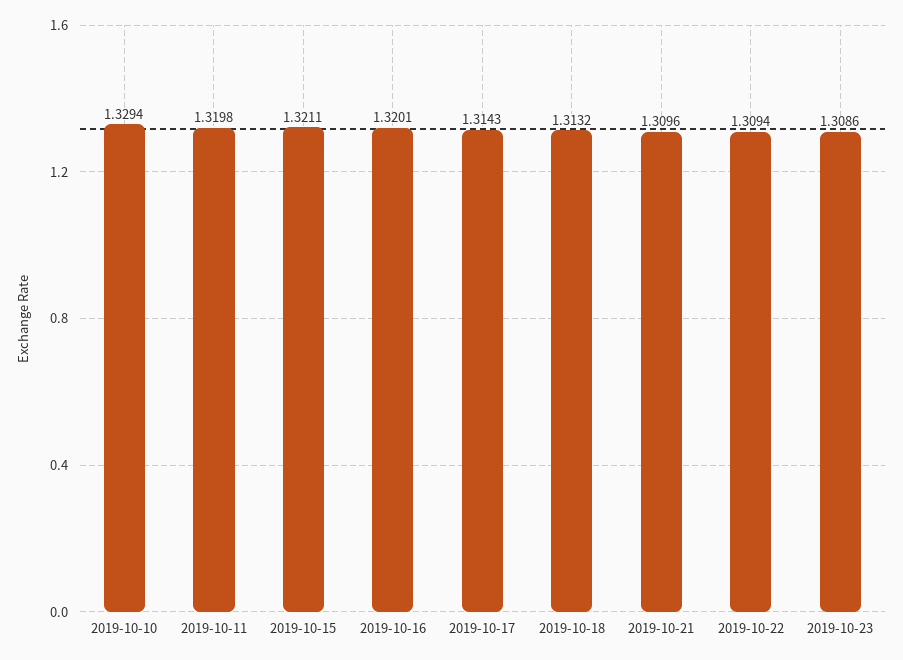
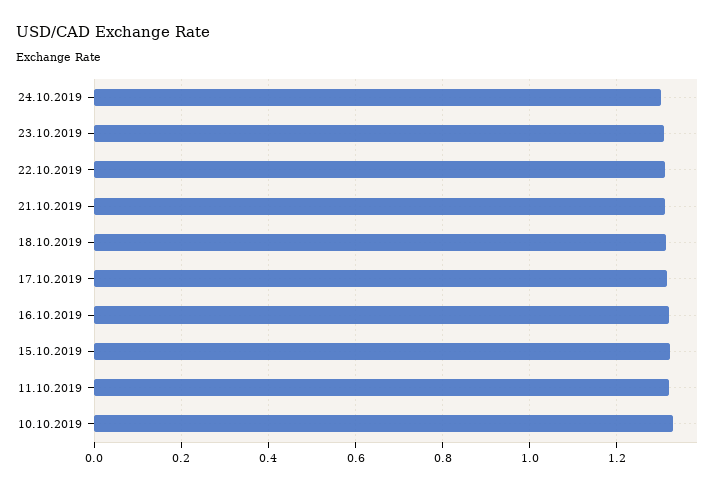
24.10.2019: none -> 1.3

